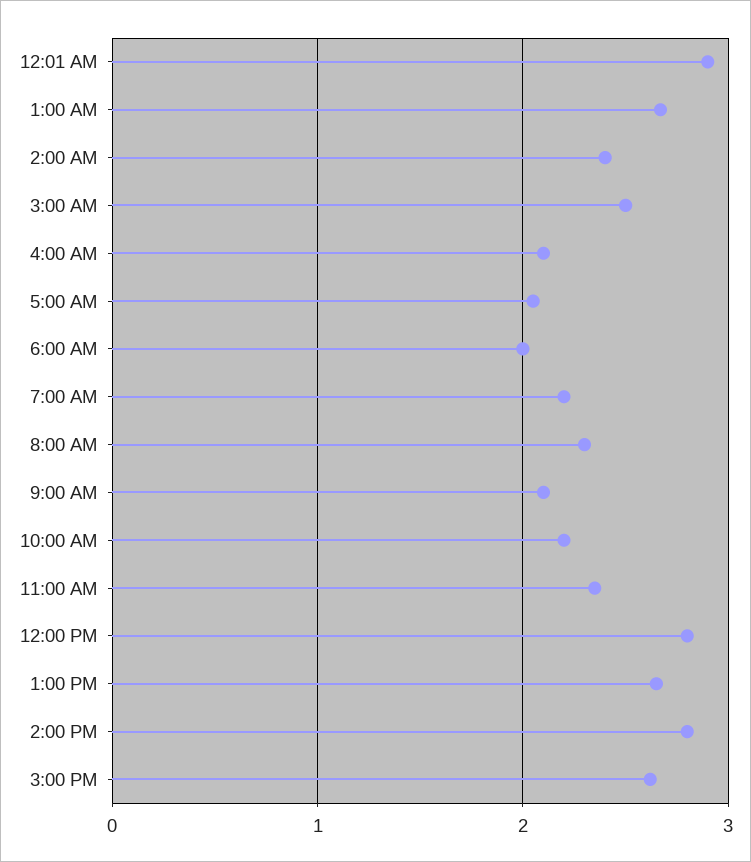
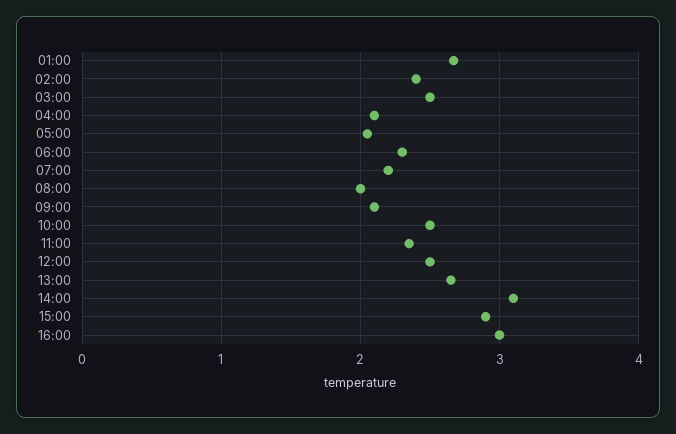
12:01 AM: 2.9 -> none
6:00 AM: 2 -> 2.3
8:00 AM: 2.3 -> 2
10:00 AM: 2.2 -> 2.5
12:00 PM: 2.8 -> 2.5
2:00 PM: 2.8 -> 3.1
3:00 PM: 2.6 -> 2.9
16:00: none -> 3

